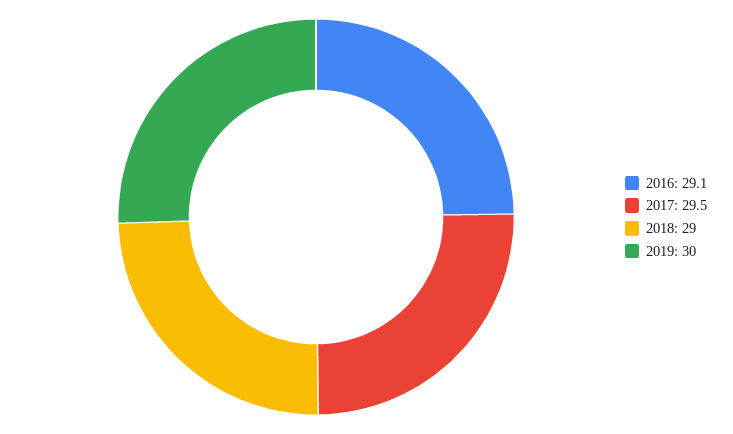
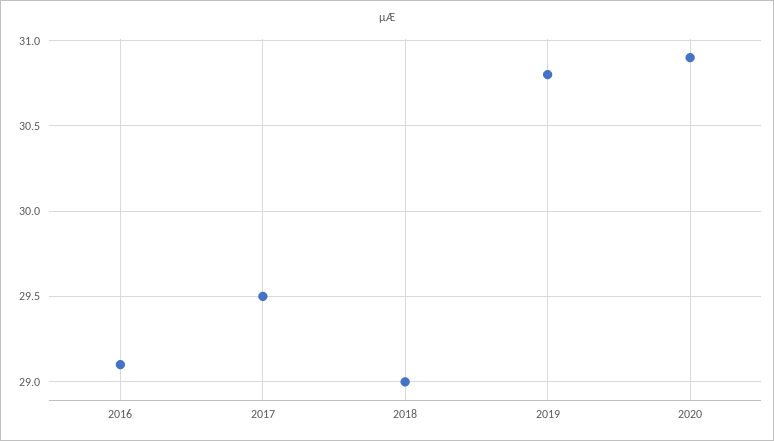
2019: 30 -> 30.8
2020: none -> 30.9

